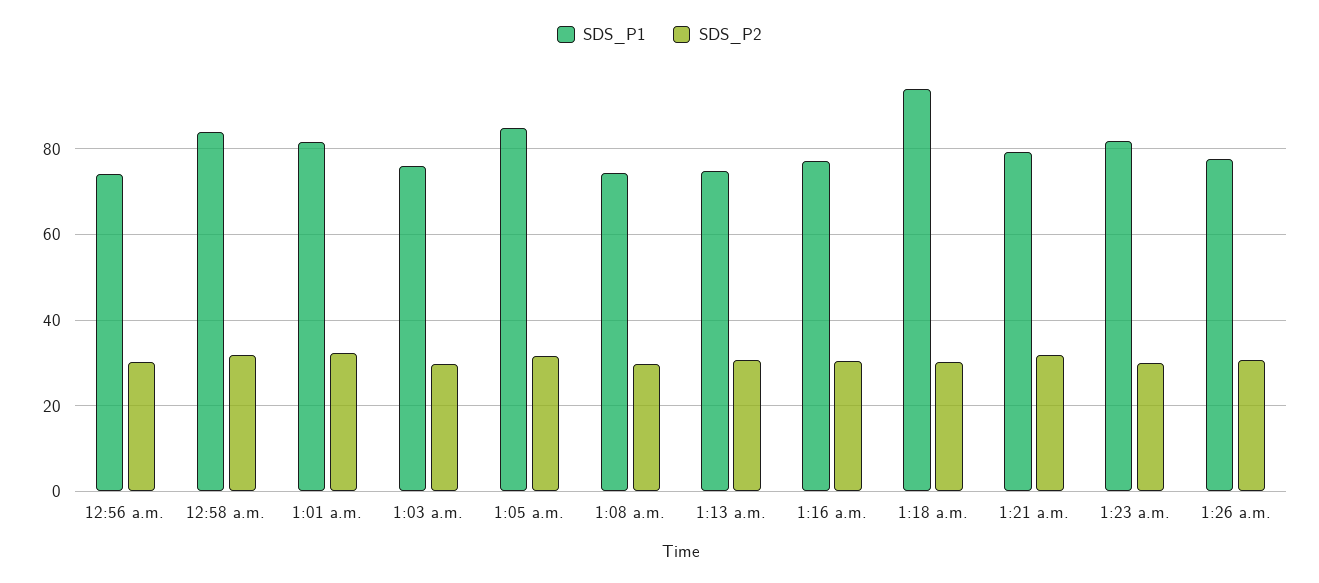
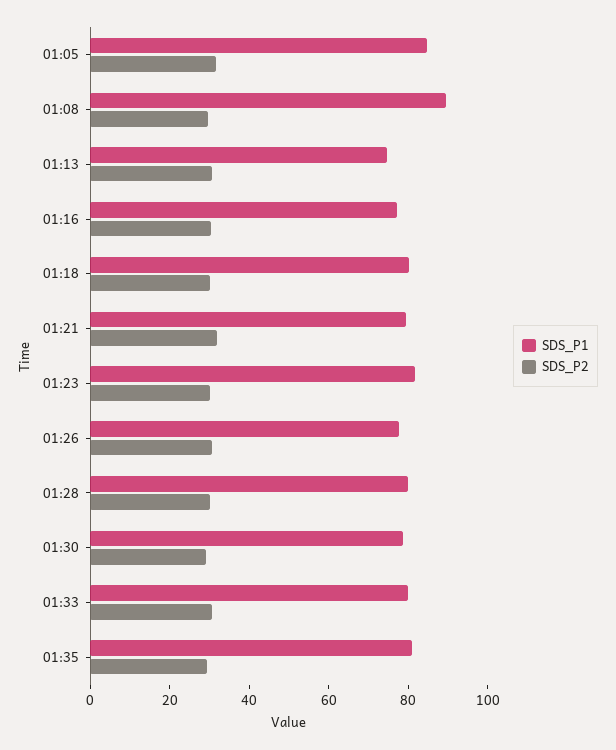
SDS_P1, 12:56 a.m.: 74 -> none
SDS_P2, 12:56 a.m.: 30 -> none
SDS_P1, 12:58 a.m.: 84 -> none
SDS_P2, 12:58 a.m.: 32 -> none
SDS_P1, 1:01 a.m.: 82 -> none
SDS_P2, 1:01 a.m.: 32 -> none
SDS_P1, 1:03 a.m.: 76 -> none
SDS_P2, 1:03 a.m.: 30 -> none
SDS_P1, 1:08 a.m.: 74 -> 90
SDS_P1, 1:18 a.m.: 94 -> 80
SDS_P1, 01:28: none -> 80
SDS_P2, 01:28: none -> 30
SDS_P1, 01:30: none -> 80
SDS_P2, 01:30: none -> 30
SDS_P1, 01:33: none -> 80
SDS_P2, 01:33: none -> 30
SDS_P1, 01:35: none -> 80
SDS_P2, 01:35: none -> 30

